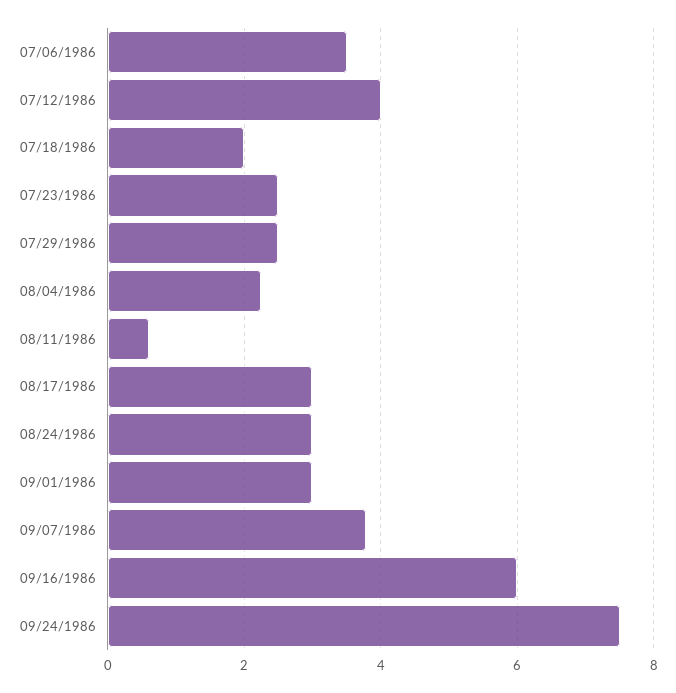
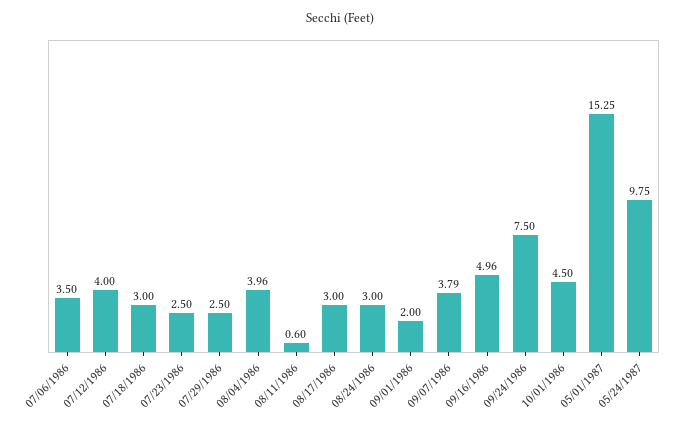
07/18/1986: 2 -> 3
08/04/1986: 2.2 -> 3.96
09/01/1986: 3 -> 2
09/16/1986: 6 -> 4.96
10/01/1986: none -> 4.5
05/01/1987: none -> 15.25
05/24/1987: none -> 9.75

